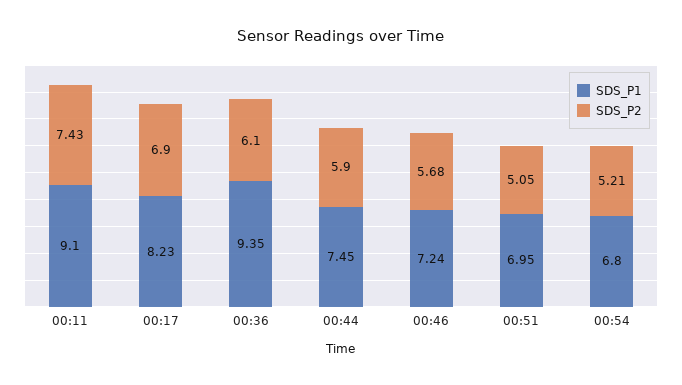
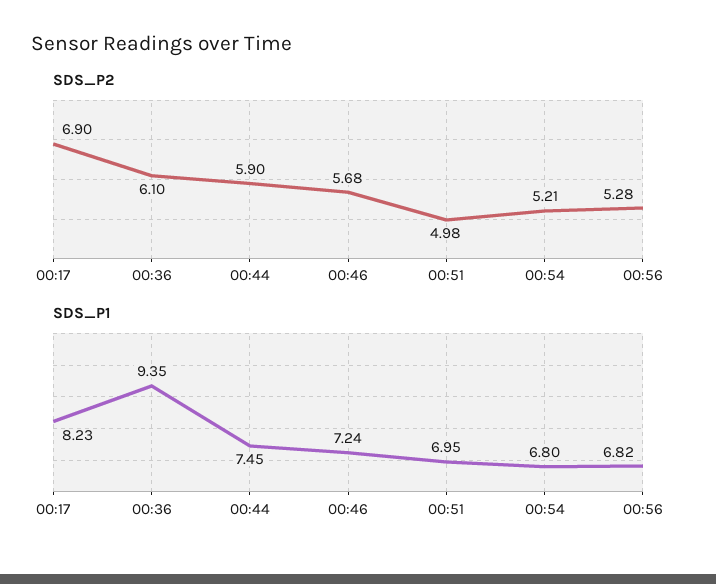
SDS_P1, 00:11: 9.1 -> none
SDS_P2, 00:11: 7.43 -> none
SDS_P2, 00:51: 5.05 -> 4.98
SDS_P2, 00:56: none -> 5.28
SDS_P1, 00:56: none -> 6.82

